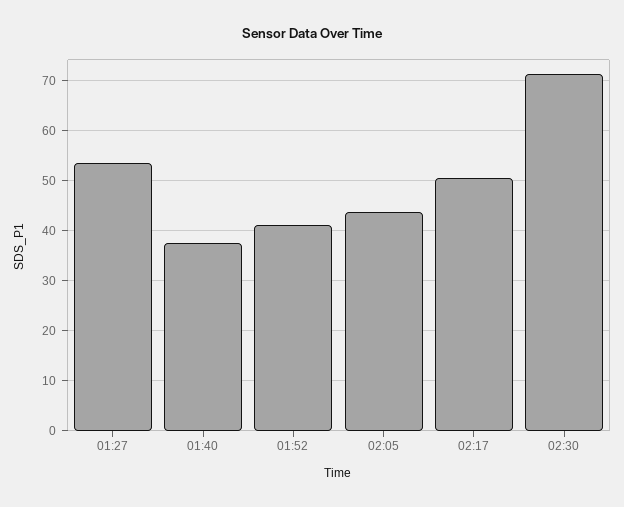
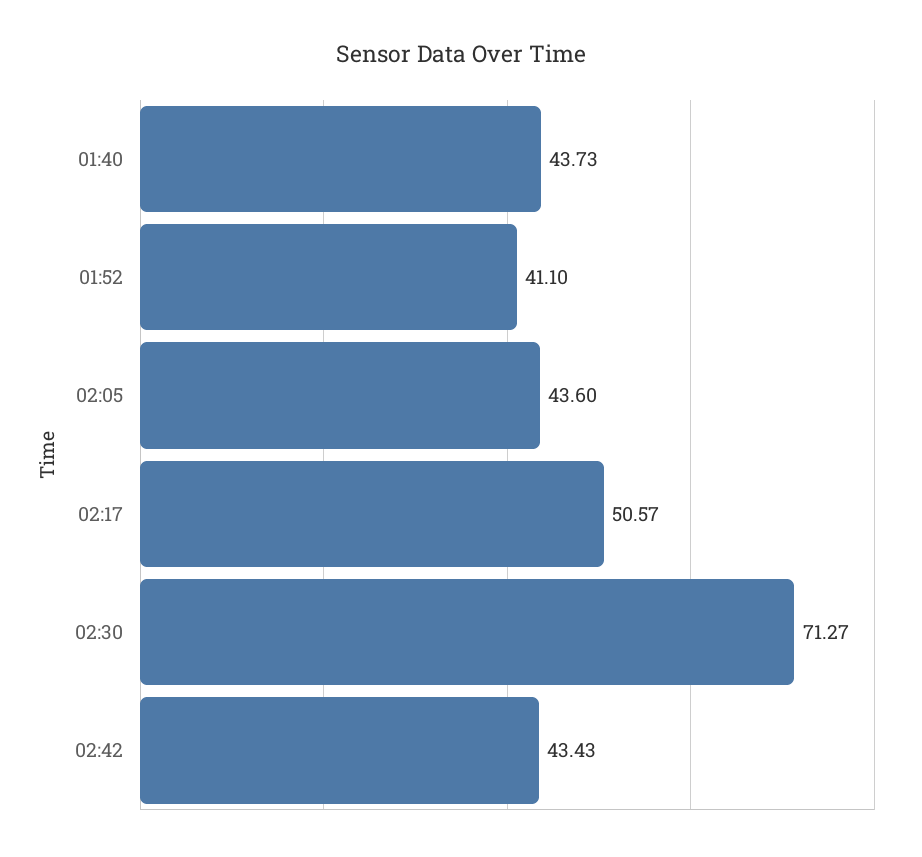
01:27: 54 -> none
01:40: 38 -> 43.73
02:42: none -> 43.43

